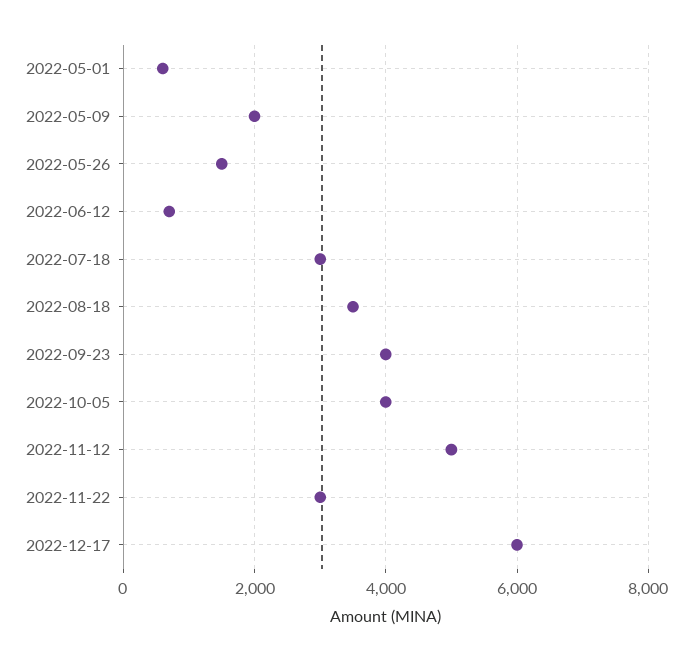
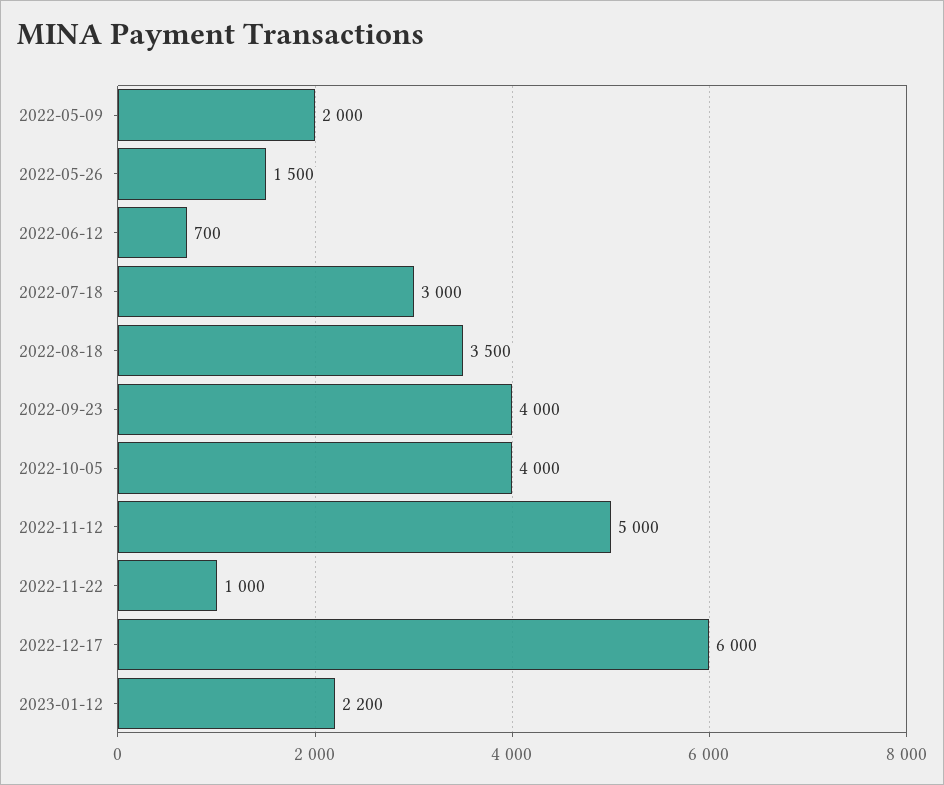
2022-05-01: 600 -> none
2022-11-22: 3000 -> 1000
2023-01-12: none -> 2200

